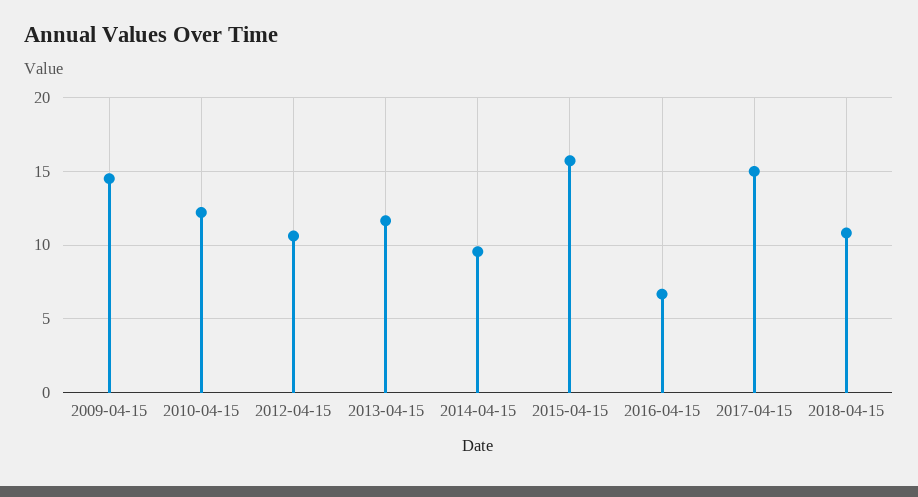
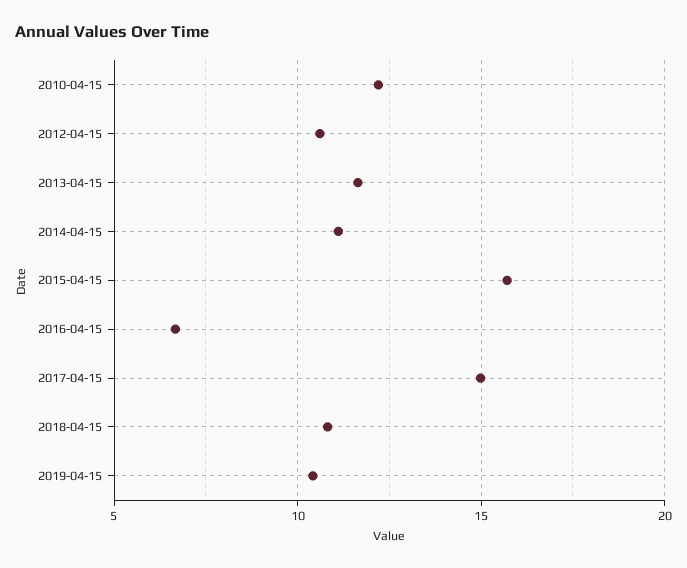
2009-04-15: 14.5 -> none
2014-04-15: 9.5 -> 11
2019-04-15: none -> 10.5

